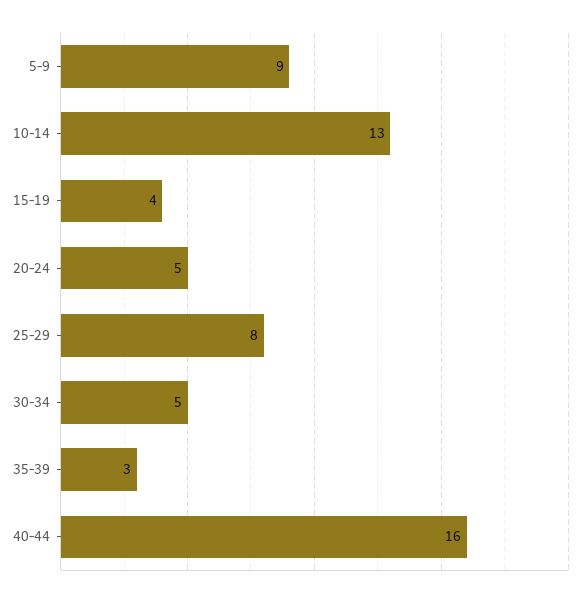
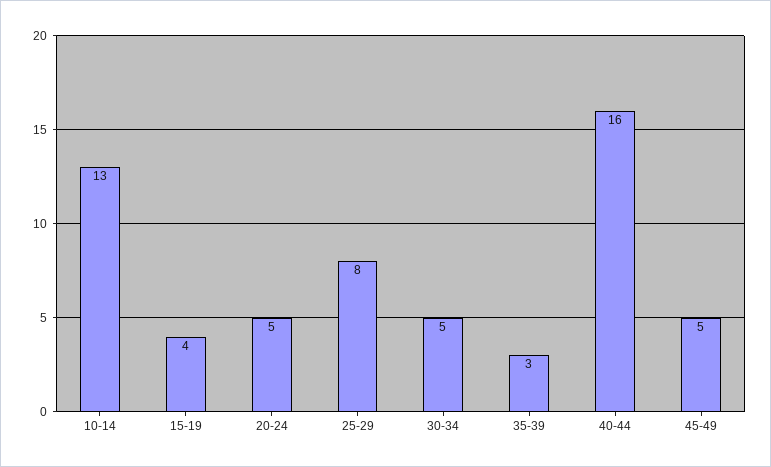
5-9: 9 -> none
45-49: none -> 5

